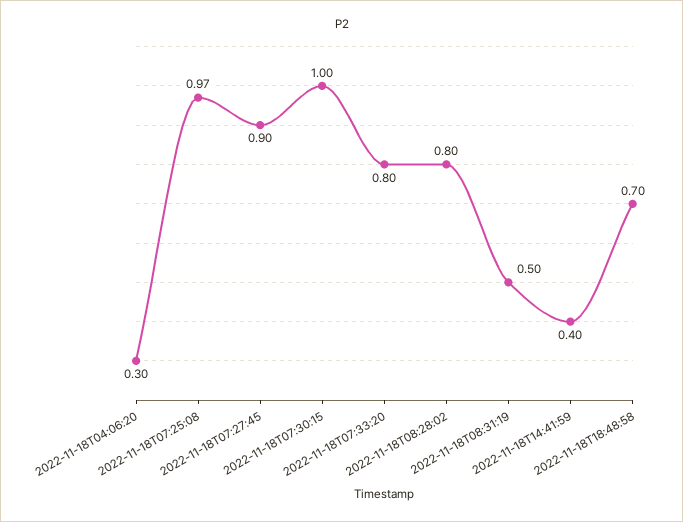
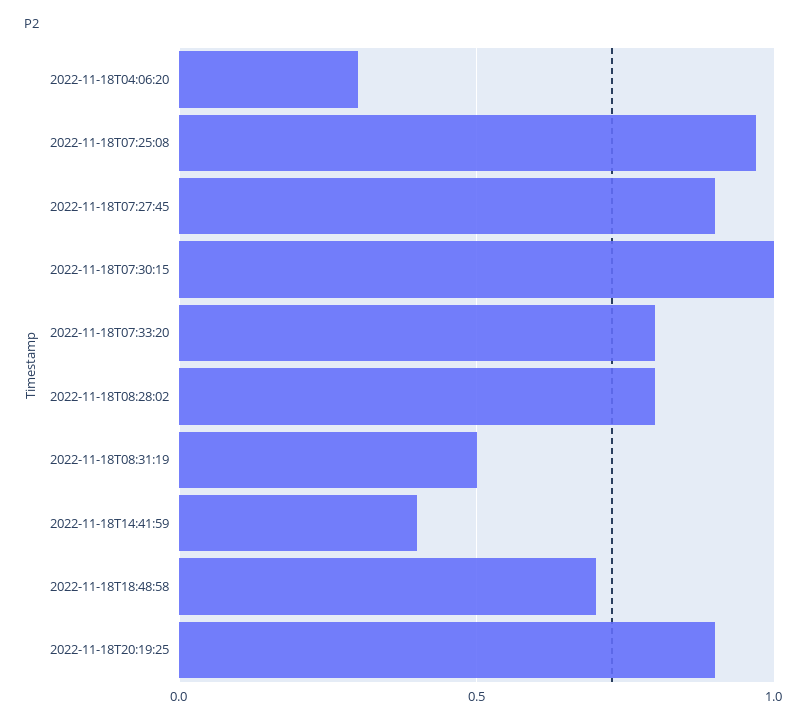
2022-11-18T20:19:25: none -> 0.9

